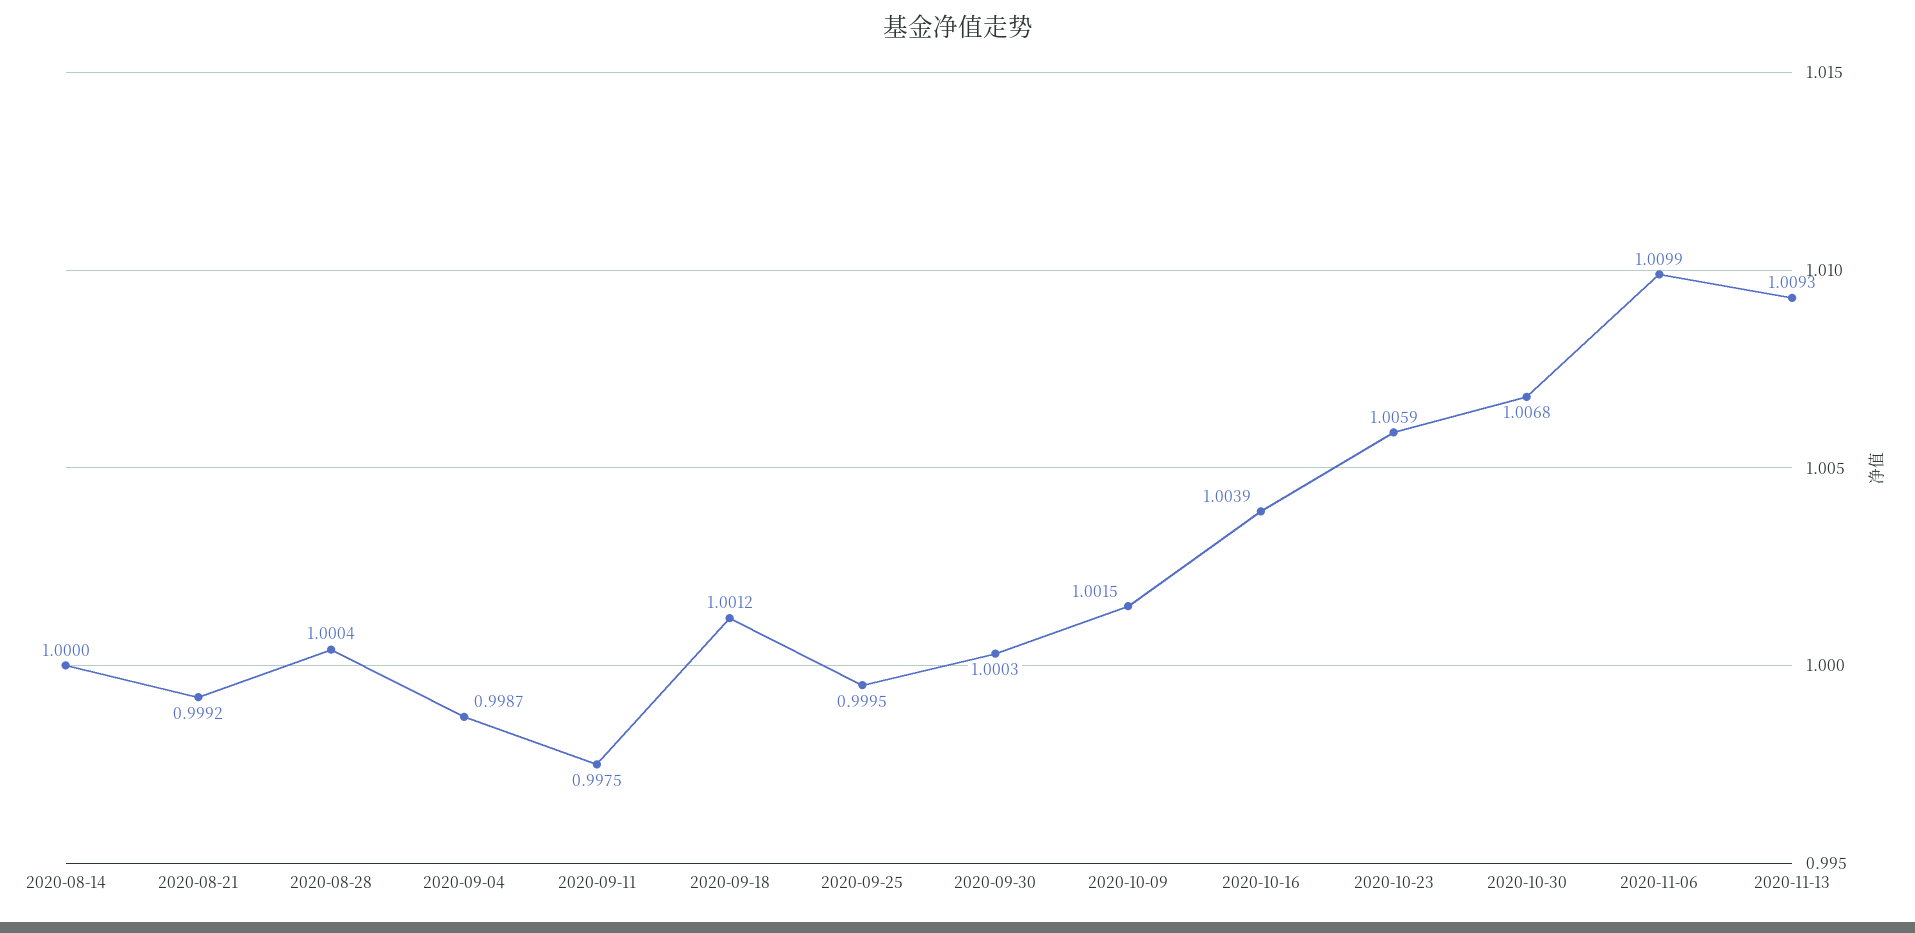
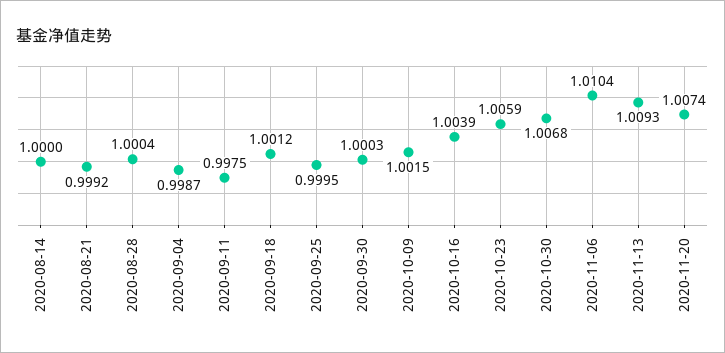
2020-11-06: 1.0099 -> 1.0104
2020-11-20: none -> 1.0074

